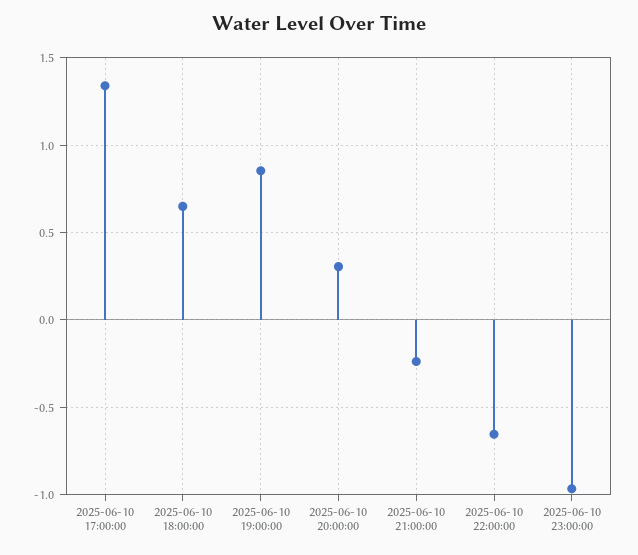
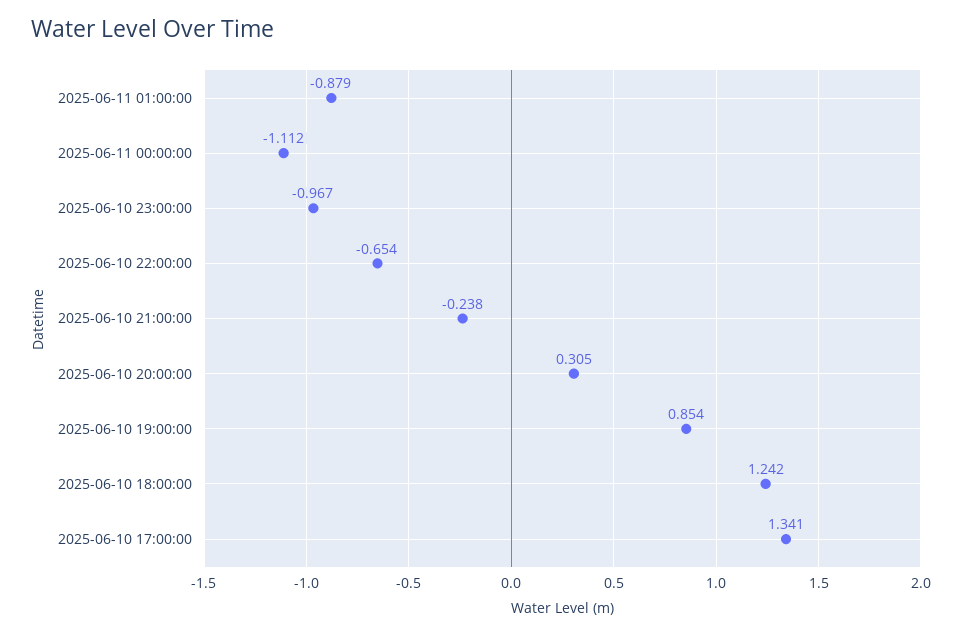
2025-06-10 18:00:00: 0.65 -> 1.242
2025-06-11 01:00:00: none -> -0.879
2025-06-11 00:00:00: none -> -1.112

